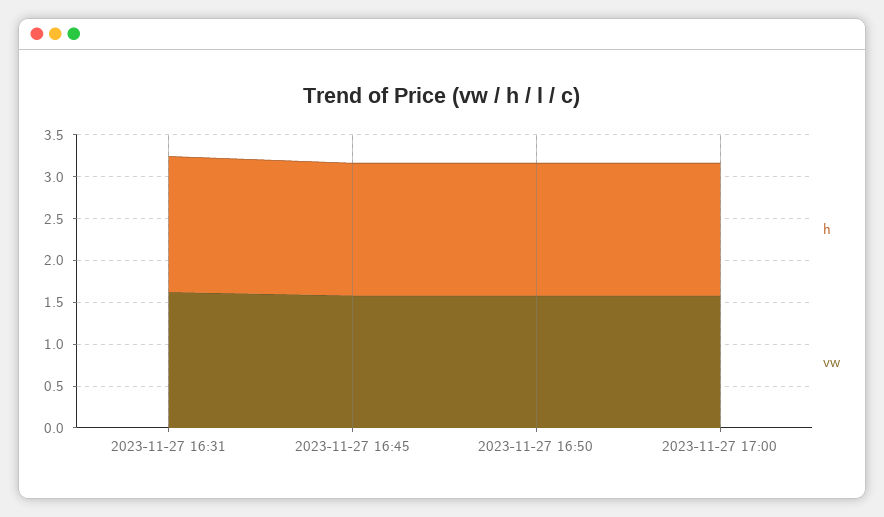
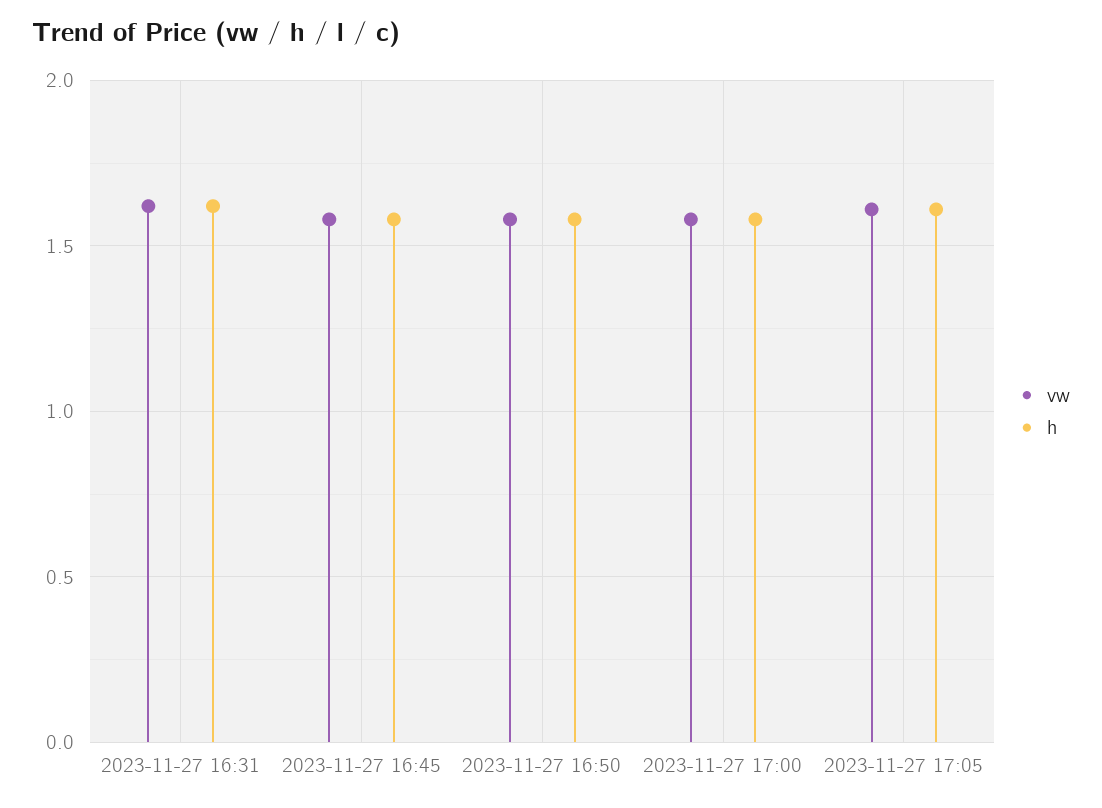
vw, 2023-11-27 17:05: none -> 1.6
h, 2023-11-27 17:05: none -> 1.6

